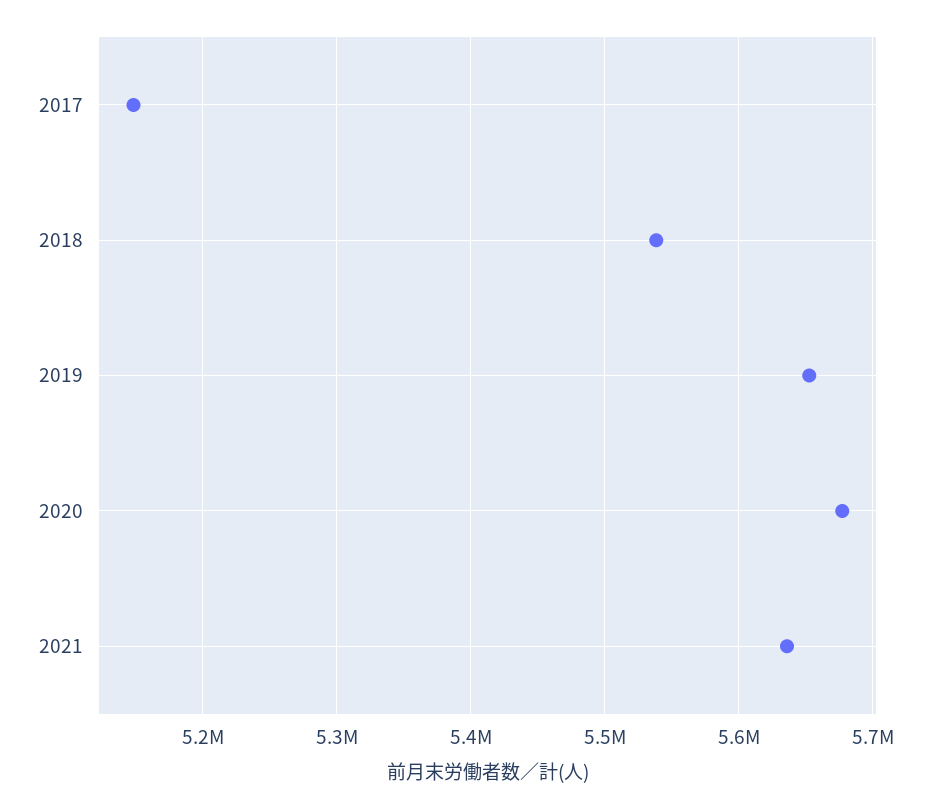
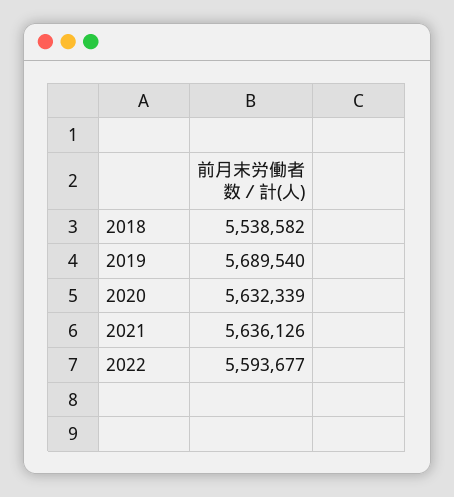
2017: 5150000 -> none
2019: 5650000 -> 5689540
2020: 5680000 -> 5632339
2022: none -> 5593677

